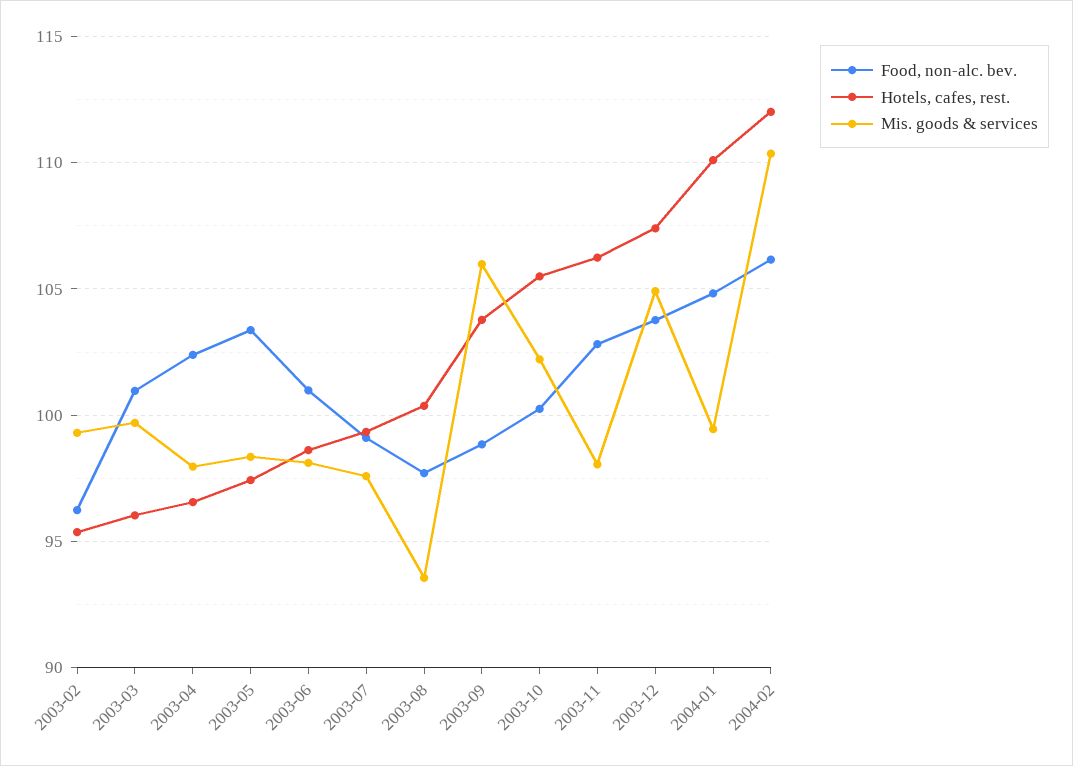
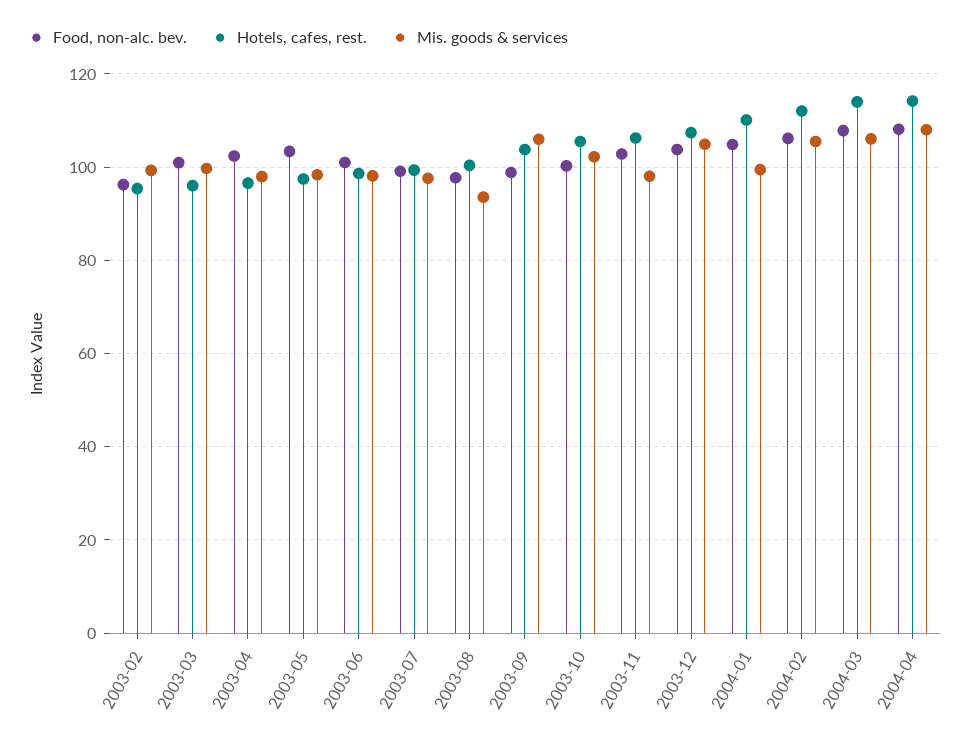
Mis. goods & services, 2004-02: 110.5 -> 106
Food, non-alc. bev., 2004-03: none -> 108
Hotels, cafes, rest., 2004-03: none -> 114
Mis. goods & services, 2004-03: none -> 106
Food, non-alc. bev., 2004-04: none -> 108
Hotels, cafes, rest., 2004-04: none -> 114
Mis. goods & services, 2004-04: none -> 108

